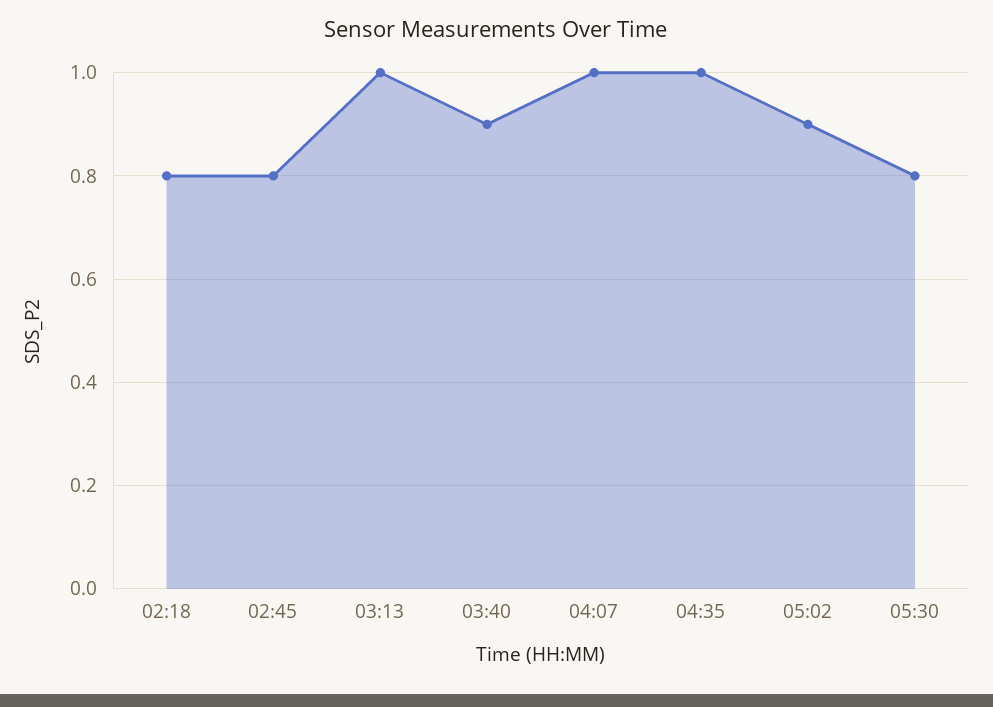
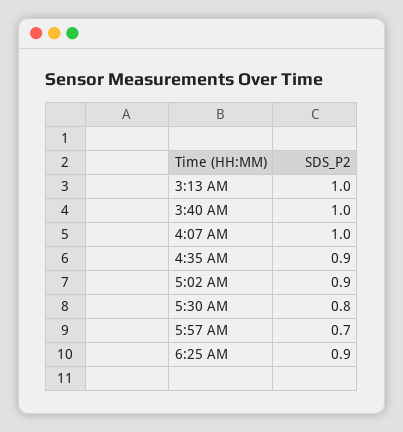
02:18: 0.8 -> none
02:45: 0.8 -> none
03:40: 0.9 -> 1
04:35: 1 -> 0.9
5:57 AM: none -> 0.7
6:25 AM: none -> 0.9

